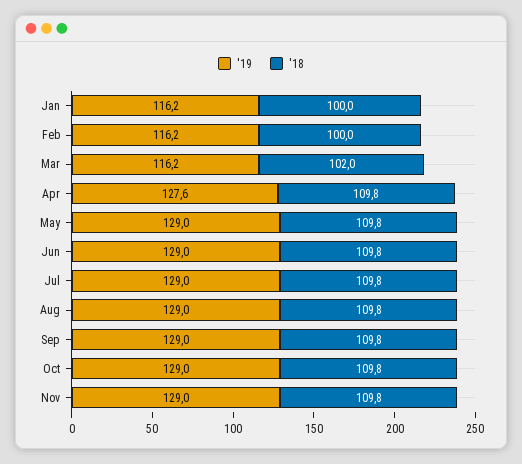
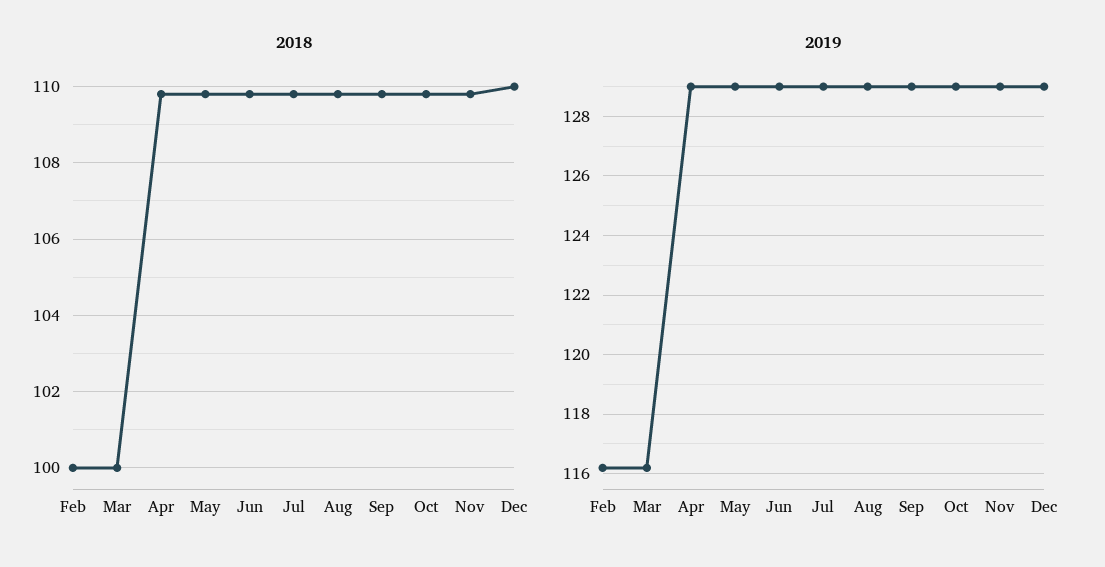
'19, Jan: 116.2 -> none
'18, Jan: 100 -> none
'18, Mar: 102 -> 100
'19, Apr: 127.6 -> 129
'18, Dec: none -> 110
'19, Dec: none -> 129

